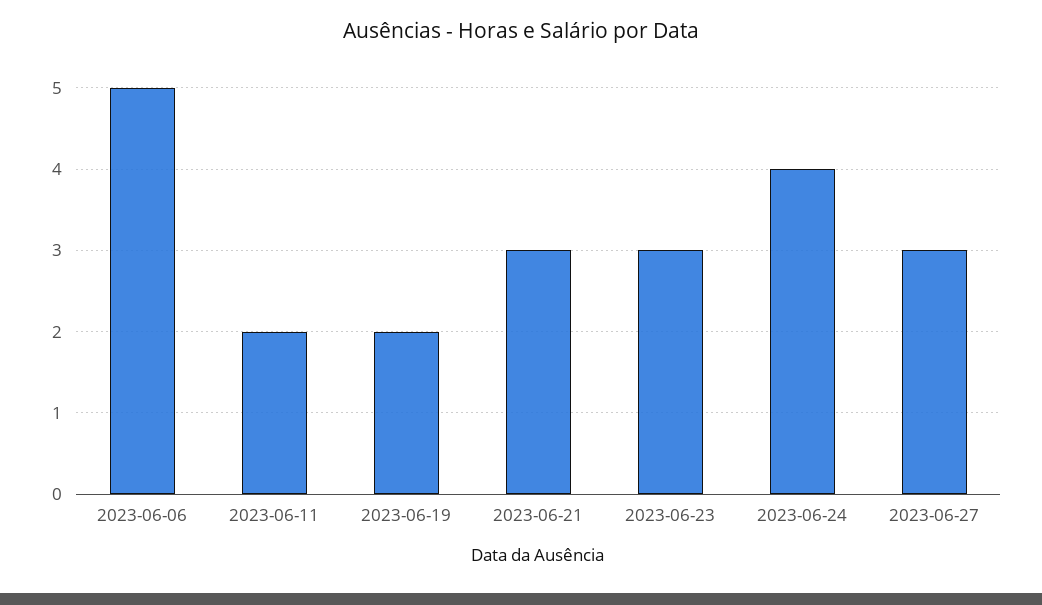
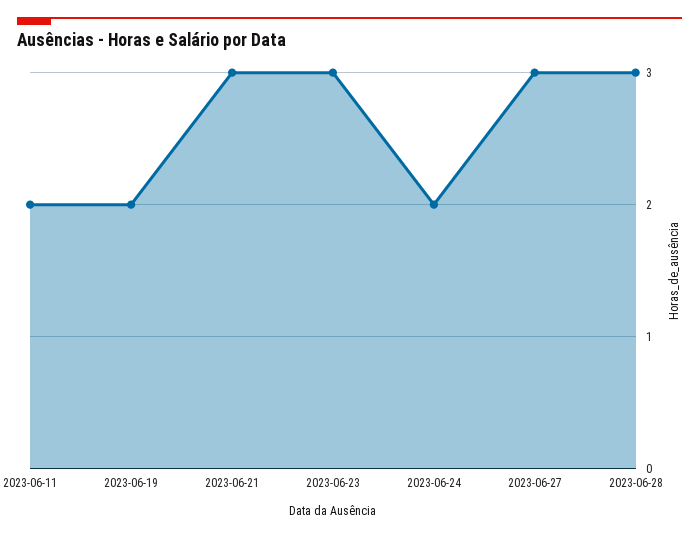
2023-06-06: 5 -> none
2023-06-24: 4 -> 2
2023-06-28: none -> 3

